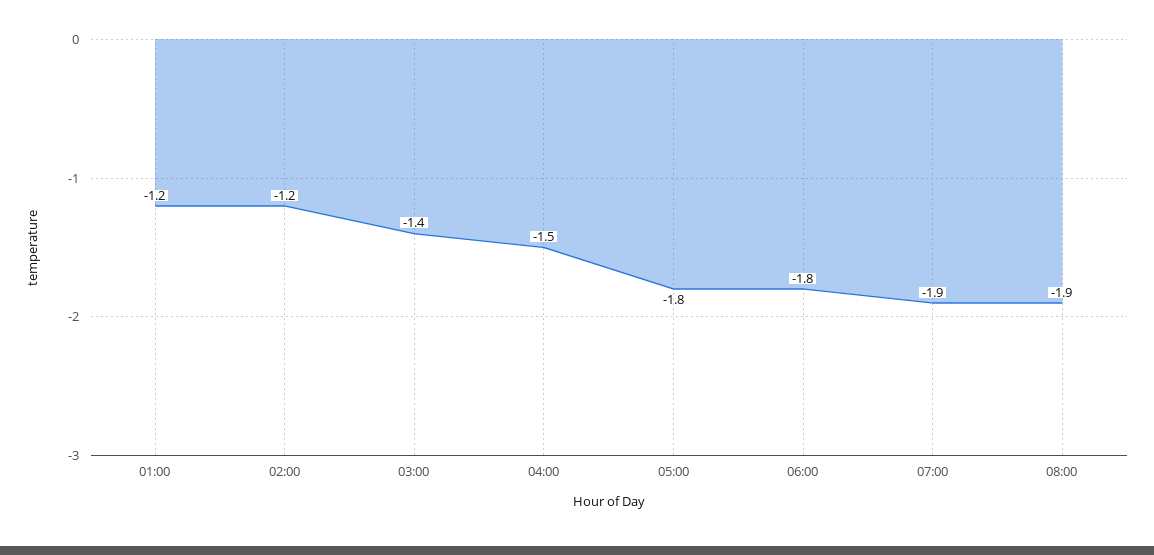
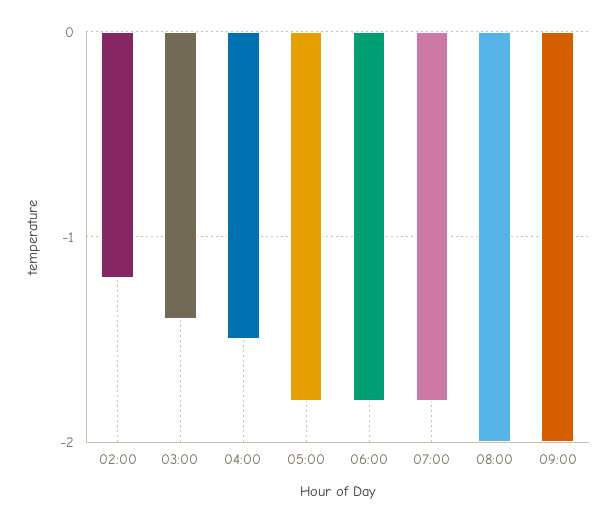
01:00: -1.2 -> none
07:00: -1.9 -> -1.8
08:00: -1.9 -> -2
09:00: none -> -2

